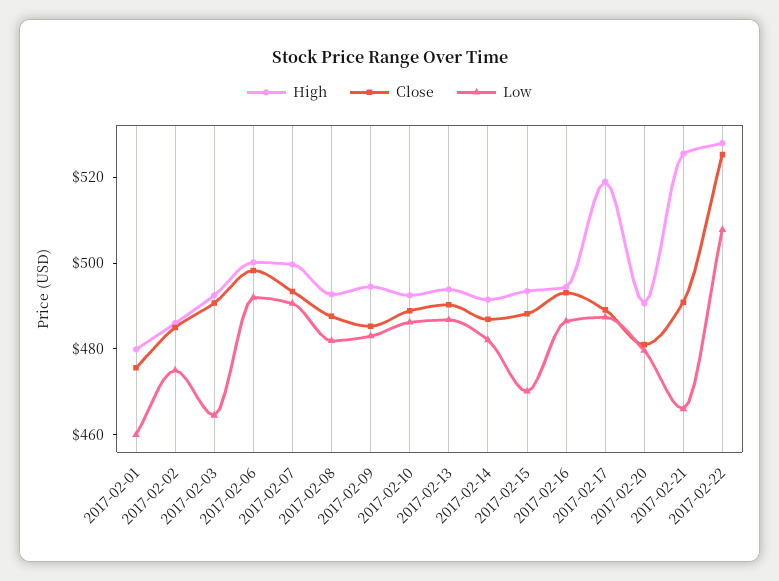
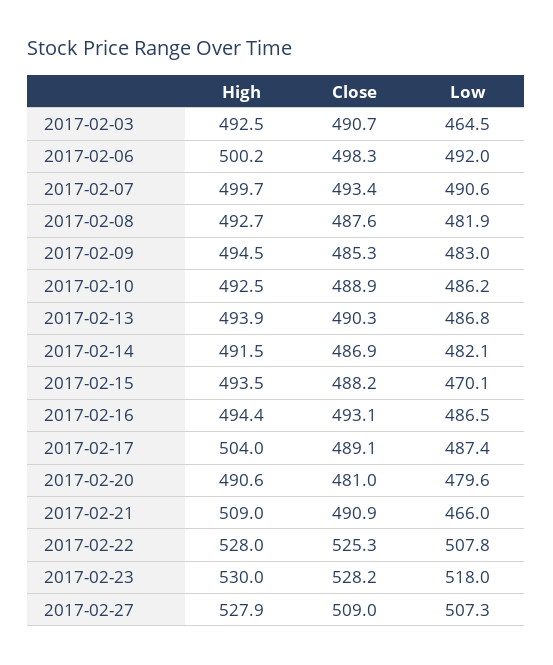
High, 2017-02-01: 480 -> none
Close, 2017-02-01: 475 -> none
Low, 2017-02-01: 460 -> none
High, 2017-02-02: 485 -> none
Close, 2017-02-02: 485 -> none
Low, 2017-02-02: 475 -> none
High, 2017-02-17: 520 -> 504
High, 2017-02-21: 525 -> 509
High, 2017-02-23: none -> 530
Close, 2017-02-23: none -> 528.2
Low, 2017-02-23: none -> 518
High, 2017-02-27: none -> 527.9
Close, 2017-02-27: none -> 509
Low, 2017-02-27: none -> 507.3

